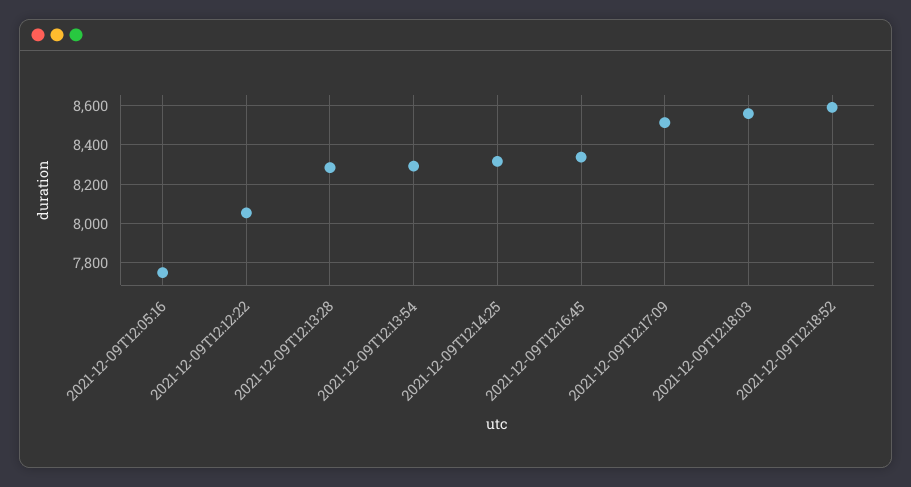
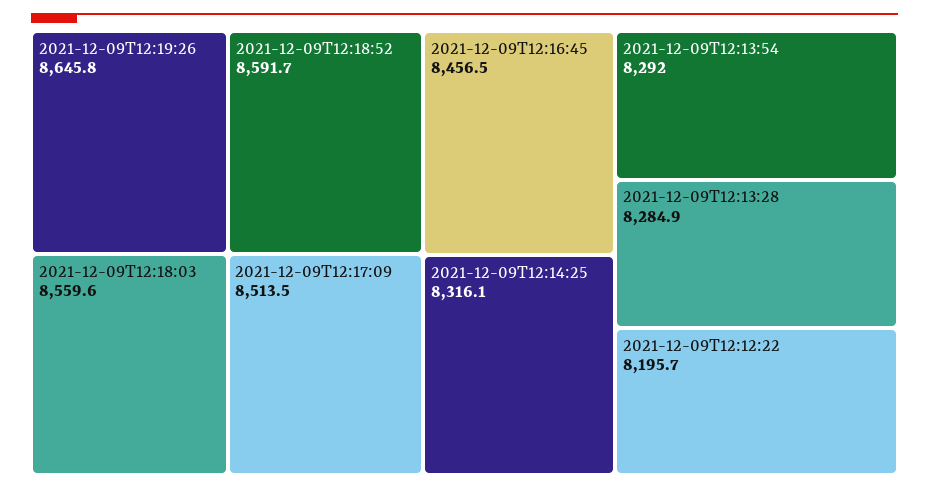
2021-12-09T12:05:16: 7750 -> none
2021-12-09T12:12:22: 8050 -> 8195.7
2021-12-09T12:16:45: 8350 -> 8456.5
2021-12-09T12:19:26: none -> 8645.8

